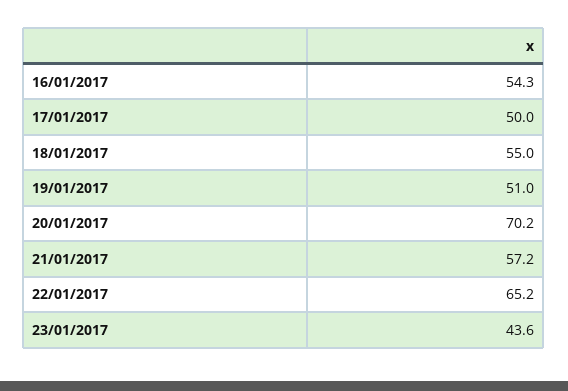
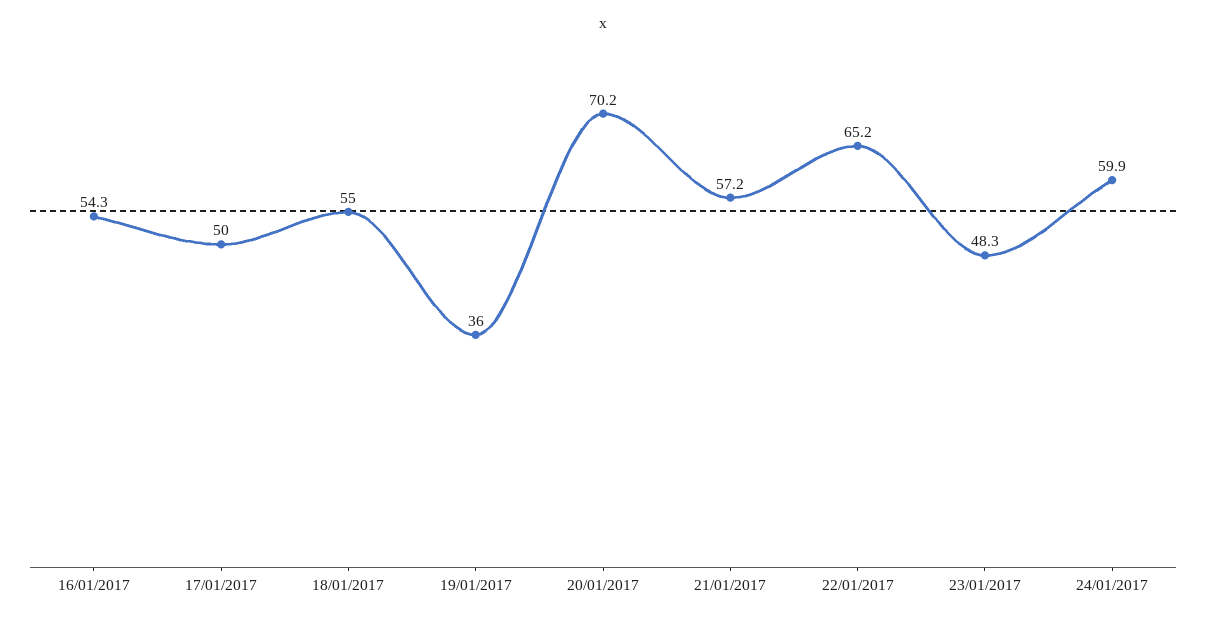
19/01/2017: 51 -> 36
23/01/2017: 43.6 -> 48.3
24/01/2017: none -> 59.9

